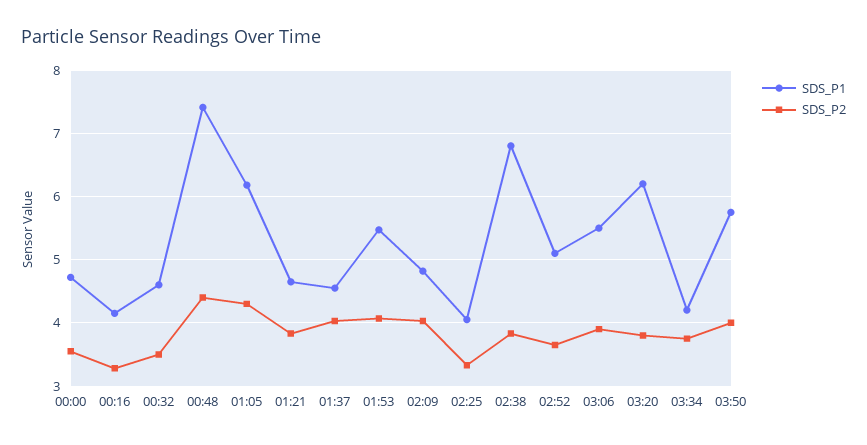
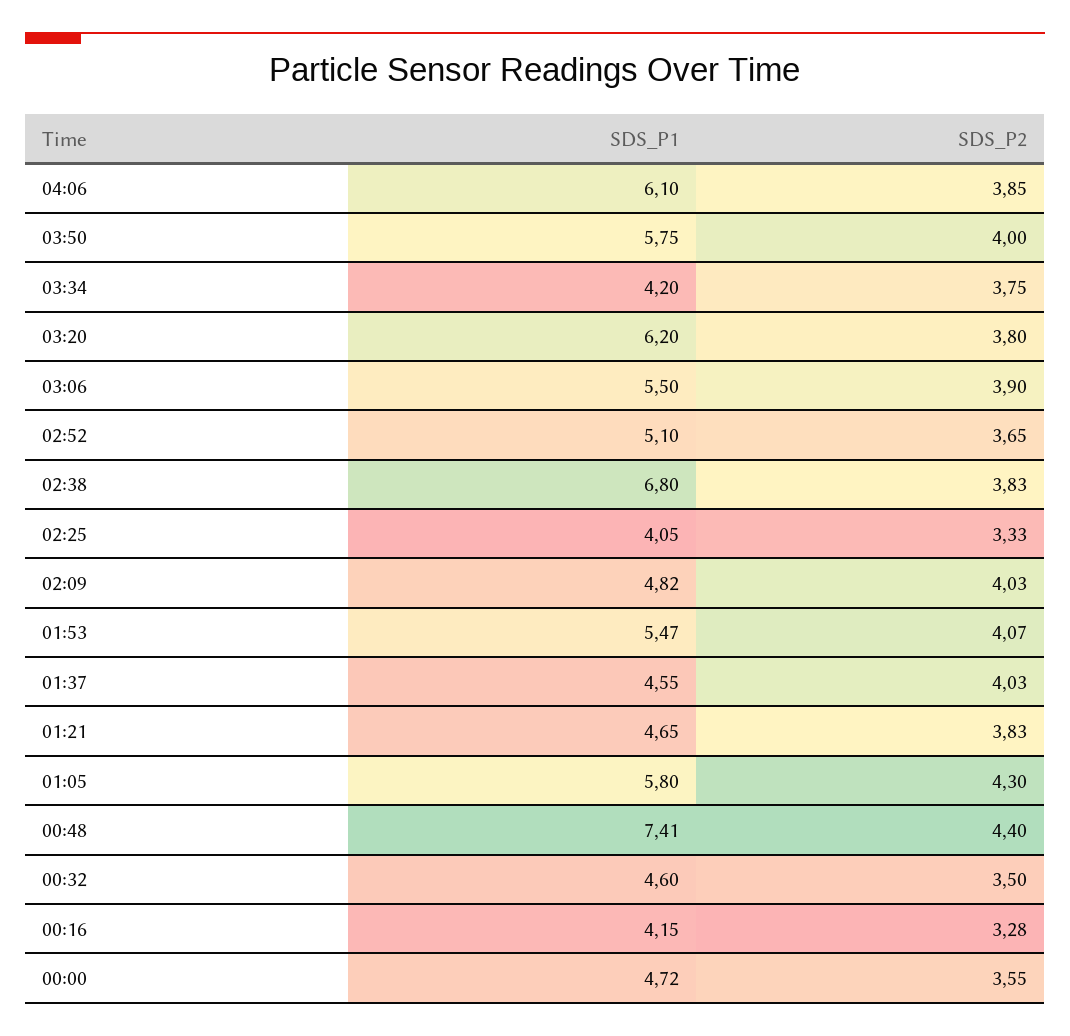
SDS_P1, 01:05: 6.2 -> 5.8
SDS_P1, 04:06: none -> 6.1
SDS_P2, 04:06: none -> 3.85

